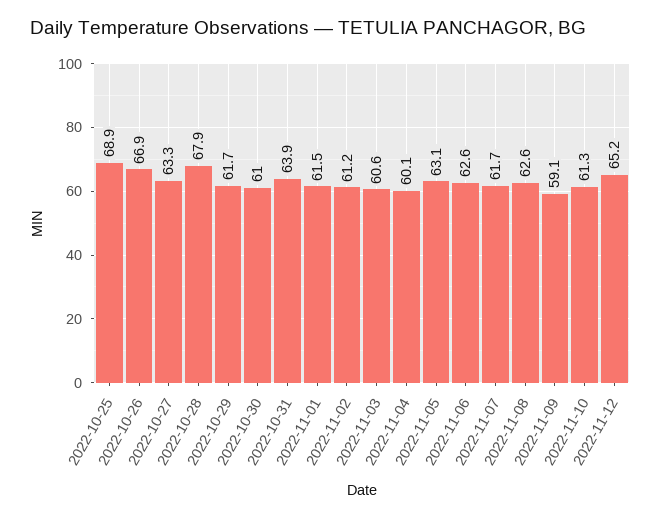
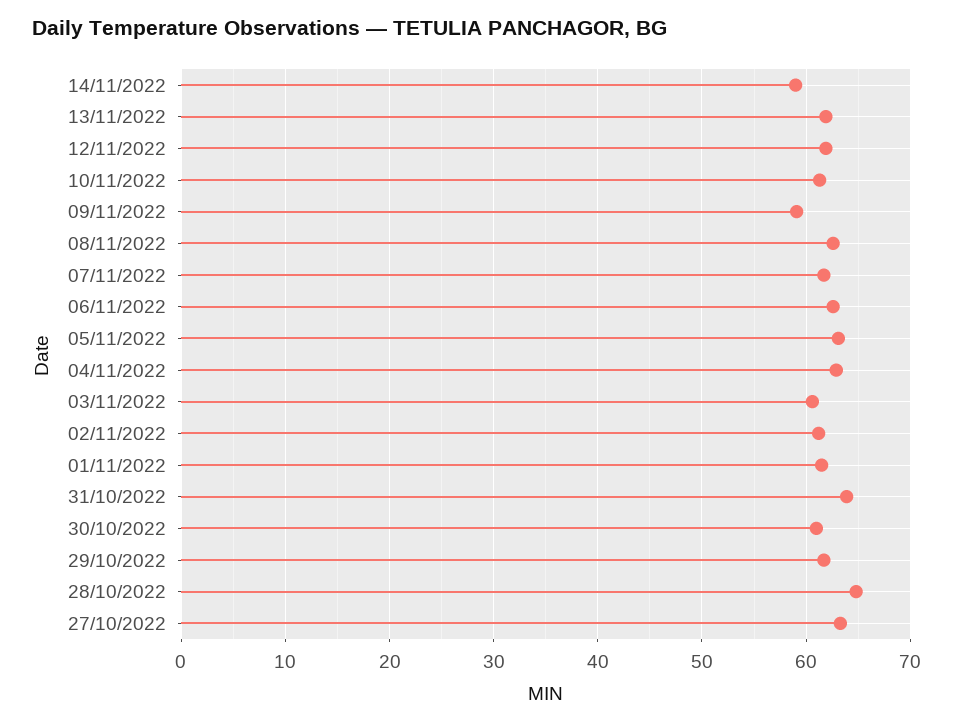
2022-10-25: 68.9 -> none
2022-10-26: 66.9 -> none
2022-10-28: 67.9 -> 65
2022-11-04: 60.1 -> 63
2022-11-12: 65.2 -> 62
14/11/2022: none -> 59
13/11/2022: none -> 62

